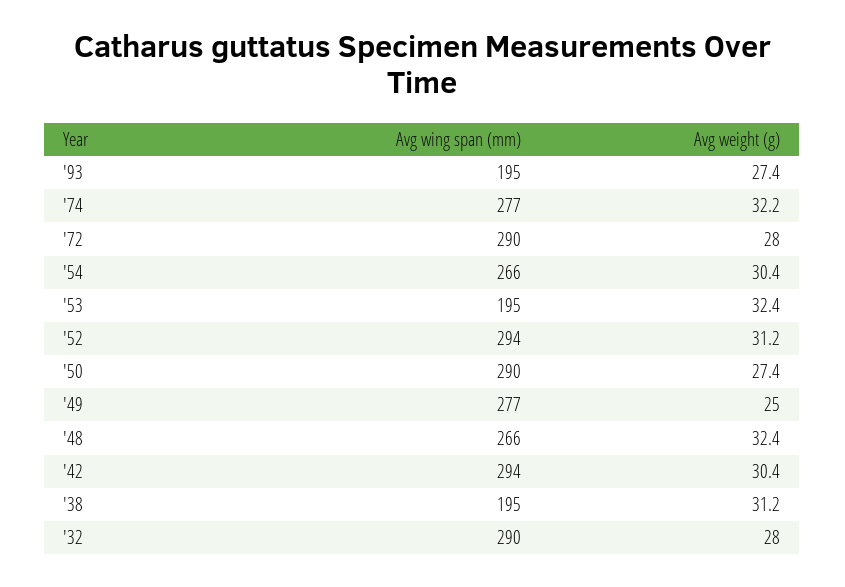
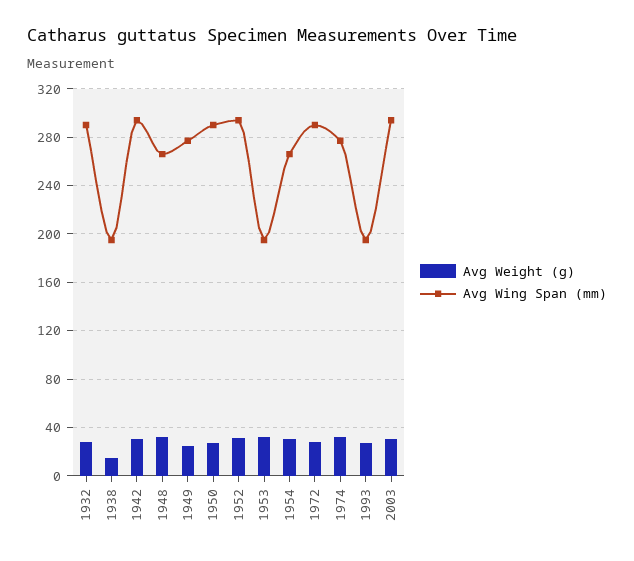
Avg weight (g), '38: 31.2 -> 15
Avg weight (g), 2003: none -> 30
Avg wing span (mm), 2003: none -> 295

